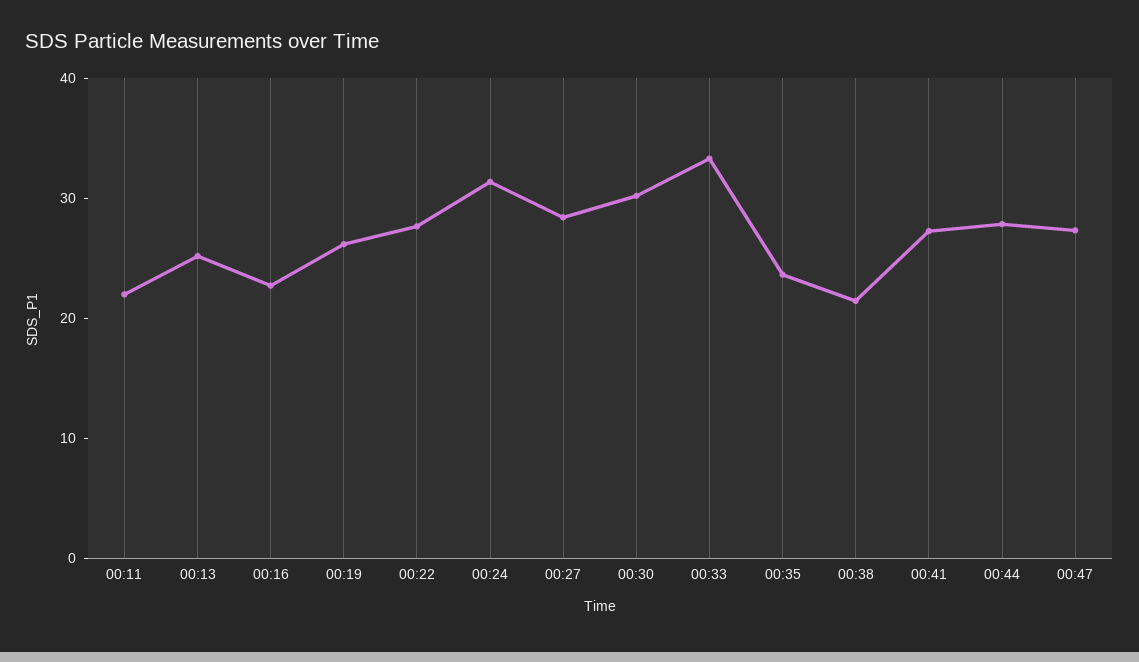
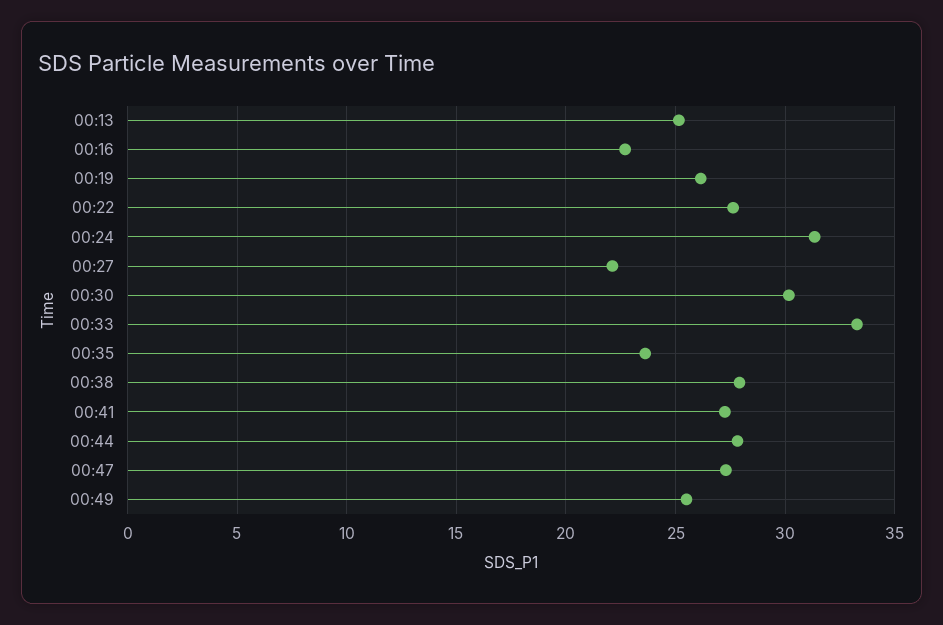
00:11: 22 -> none
00:27: 28 -> 22
00:38: 22 -> 28
00:49: none -> 25.5

